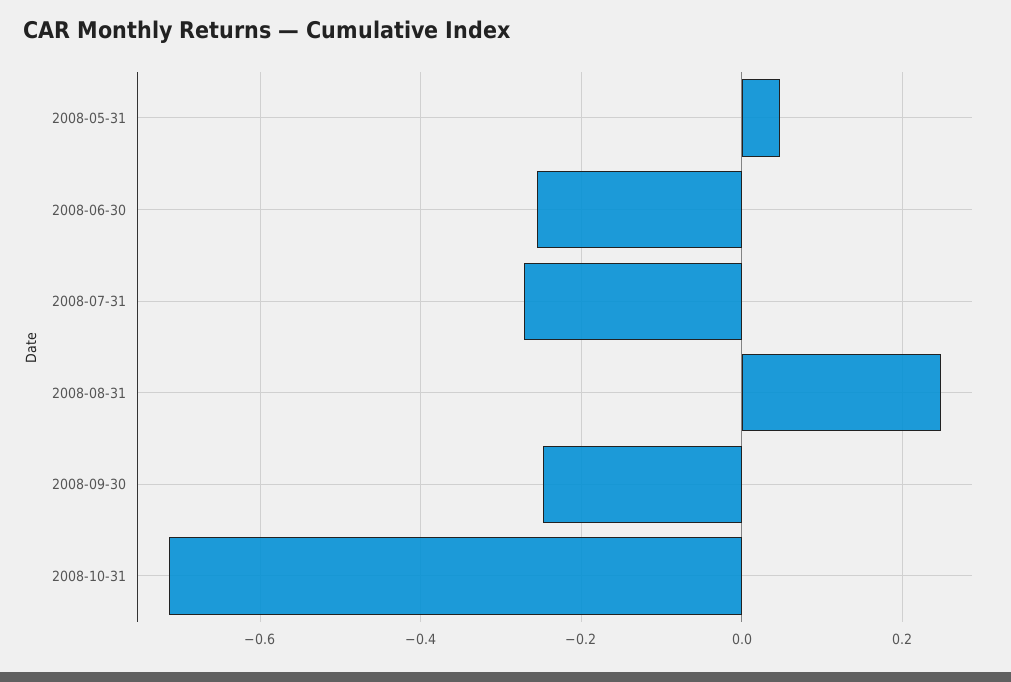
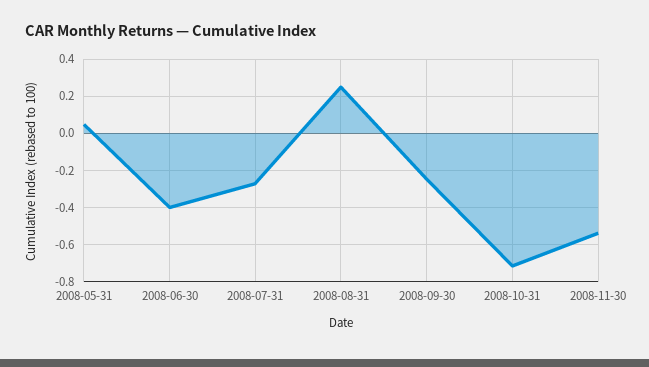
2008-06-30: -0.26 -> -0.4
2008-11-30: none -> -0.55

